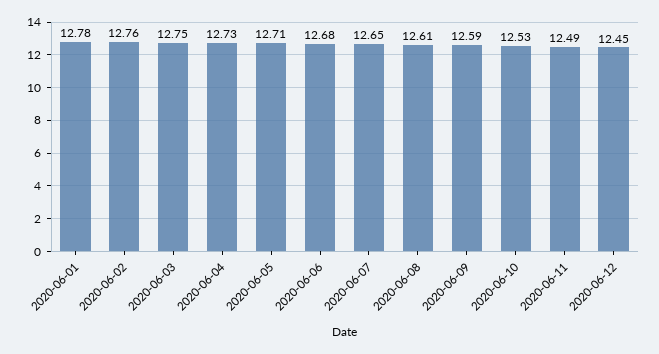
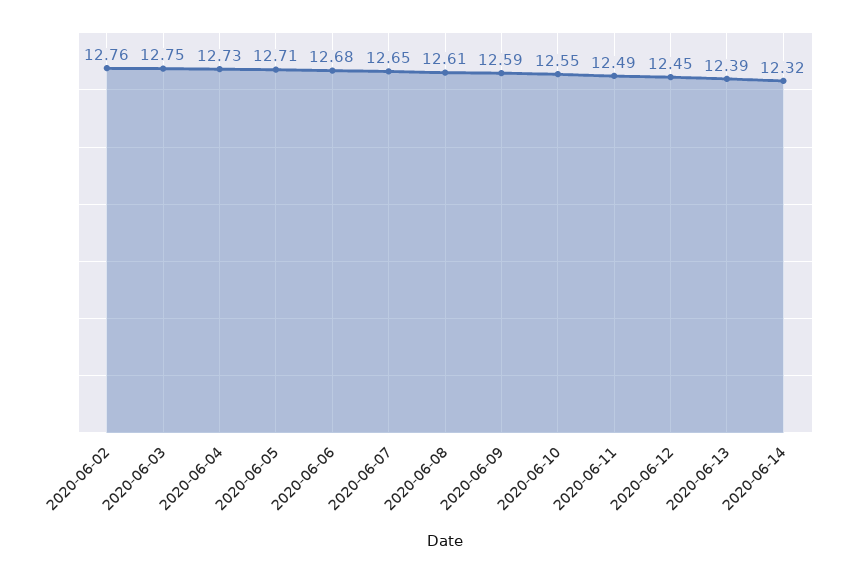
2020-06-01: 12.78 -> none
2020-06-10: 12.53 -> 12.55
2020-06-13: none -> 12.39
2020-06-14: none -> 12.32

